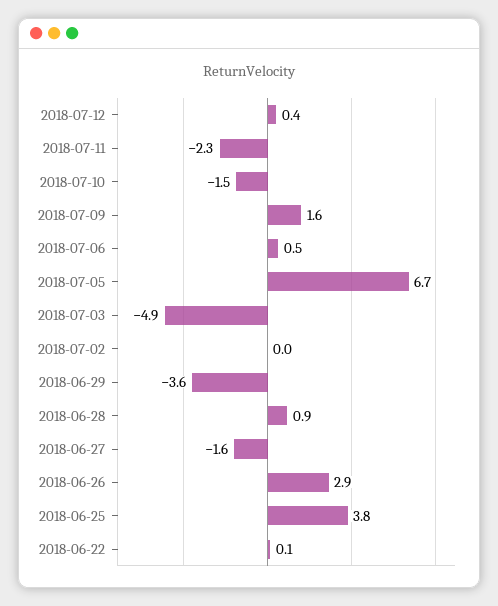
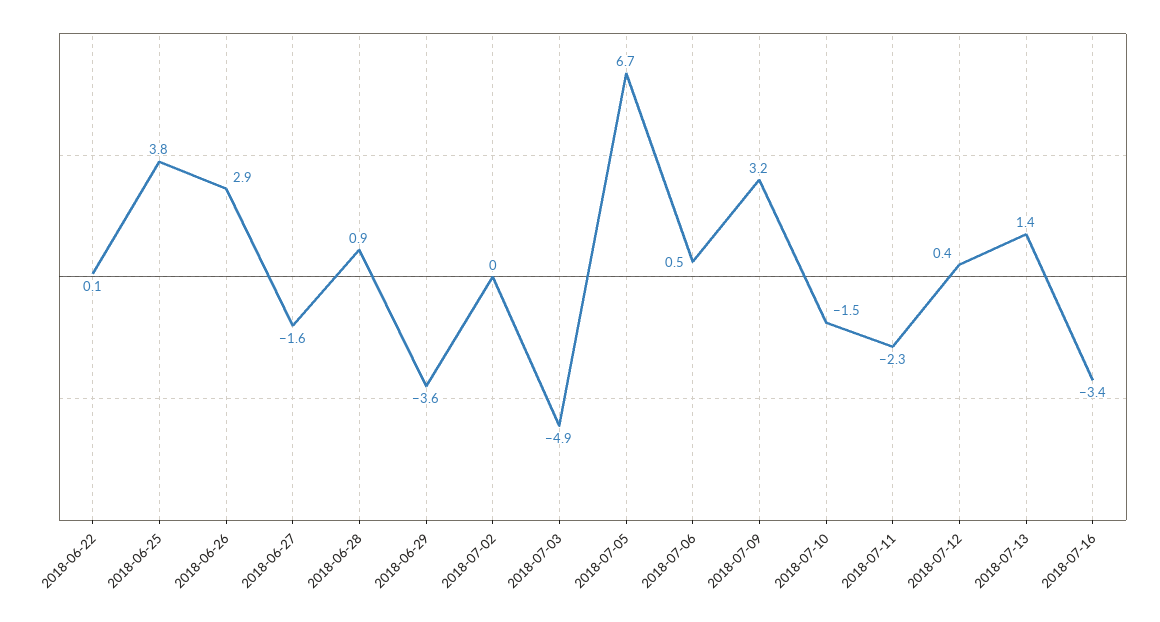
2018-07-09: 1.6 -> 3.2
2018-07-13: none -> 1.4
2018-07-16: none -> -3.4

